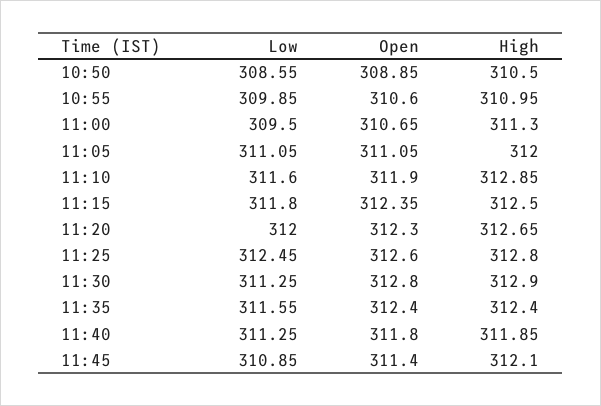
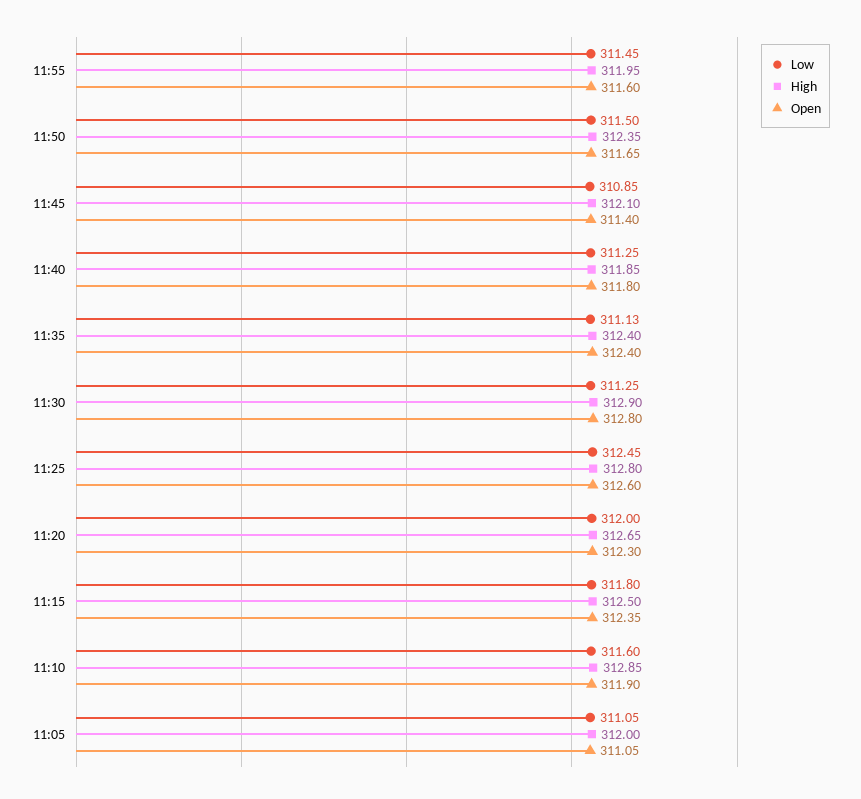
Low, 10:50: 308.55 -> none
Open, 10:50: 308.85 -> none
High, 10:50: 310.5 -> none
Low, 10:55: 309.85 -> none
Open, 10:55: 310.6 -> none
High, 10:55: 310.95 -> none
Low, 11:00: 309.5 -> none
Open, 11:00: 310.65 -> none
High, 11:00: 311.3 -> none
Low, 11:35: 311.55 -> 311.13
Low, 11:55: none -> 311.45
High, 11:55: none -> 311.95
Open, 11:55: none -> 311.6
Low, 11:50: none -> 311.5
High, 11:50: none -> 312.35
Open, 11:50: none -> 311.65

